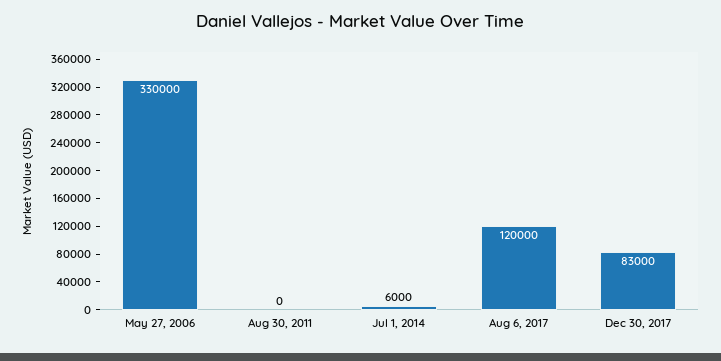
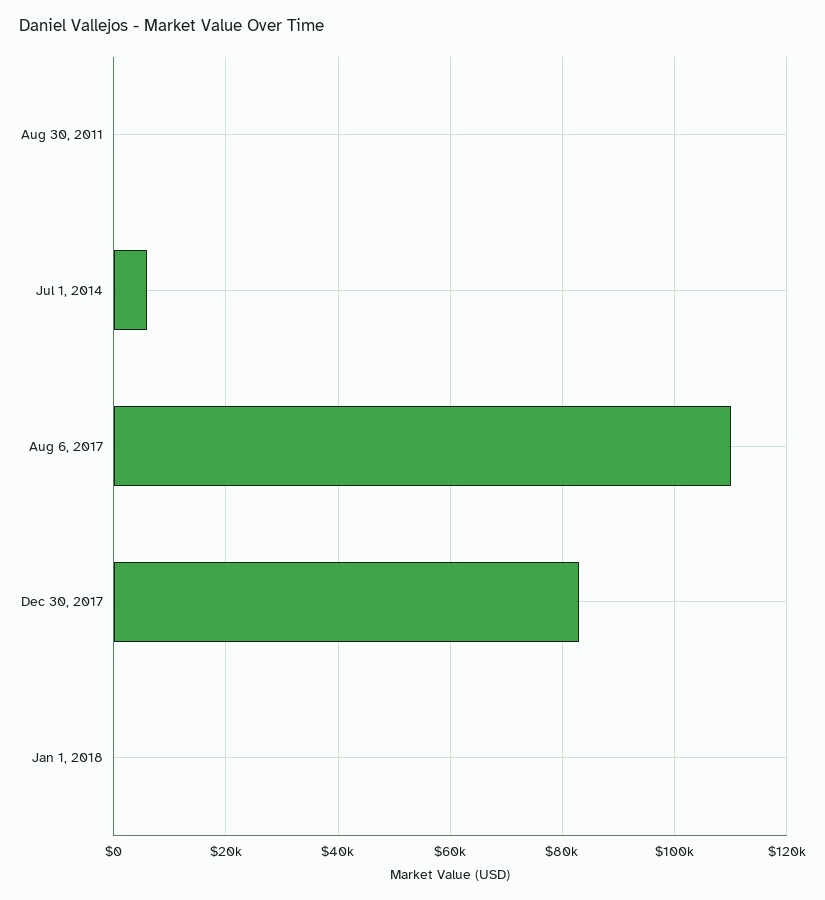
May 27, 2006: 330000 -> none
Aug 6, 2017: 120000 -> 110000
Jan 1, 2018: none -> 0

